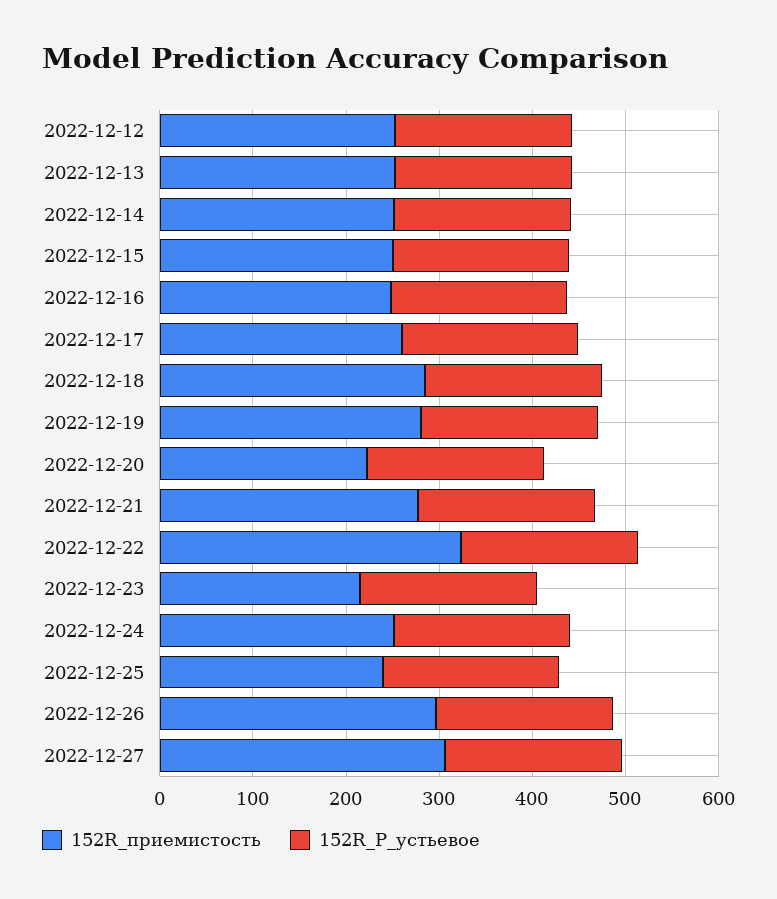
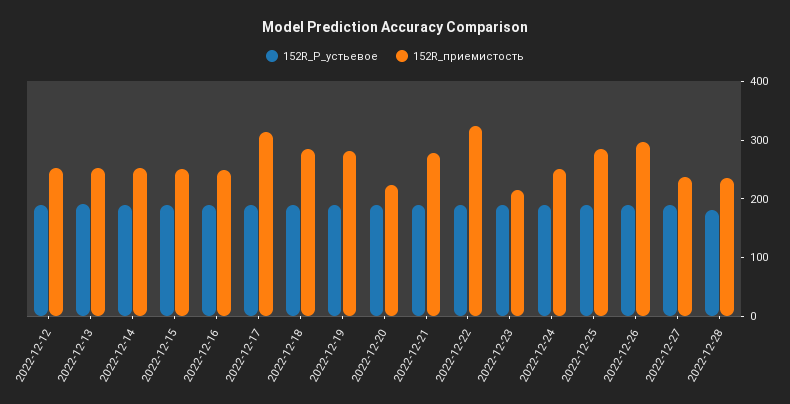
152R_приемистость, 2022-12-17: 260 -> 320
152R_приемистость, 2022-12-25: 240 -> 280
152R_приемистость, 2022-12-27: 300 -> 240
152R_P_устьевое, 2022-12-28: none -> 180
152R_приемистость, 2022-12-28: none -> 240

